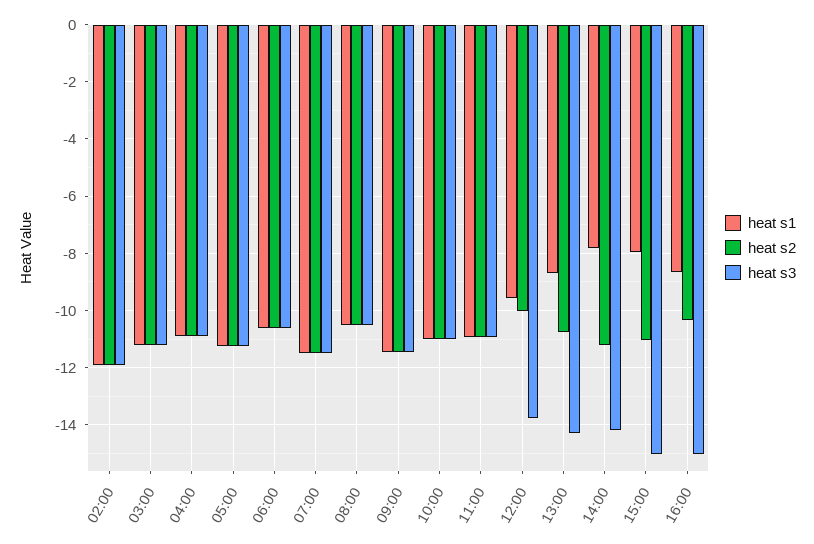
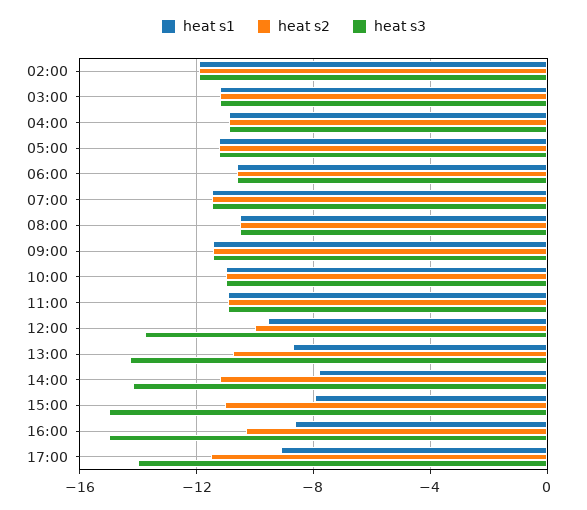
heat s1, 17:00: none -> -9
heat s2, 17:00: none -> -11.5
heat s3, 17:00: none -> -14

